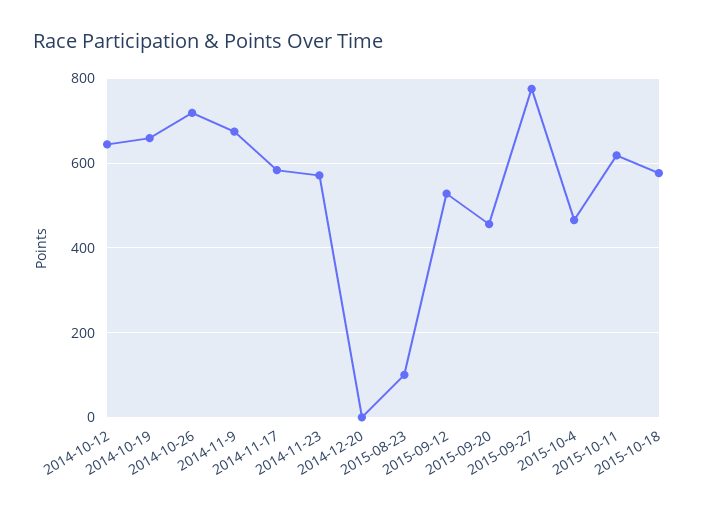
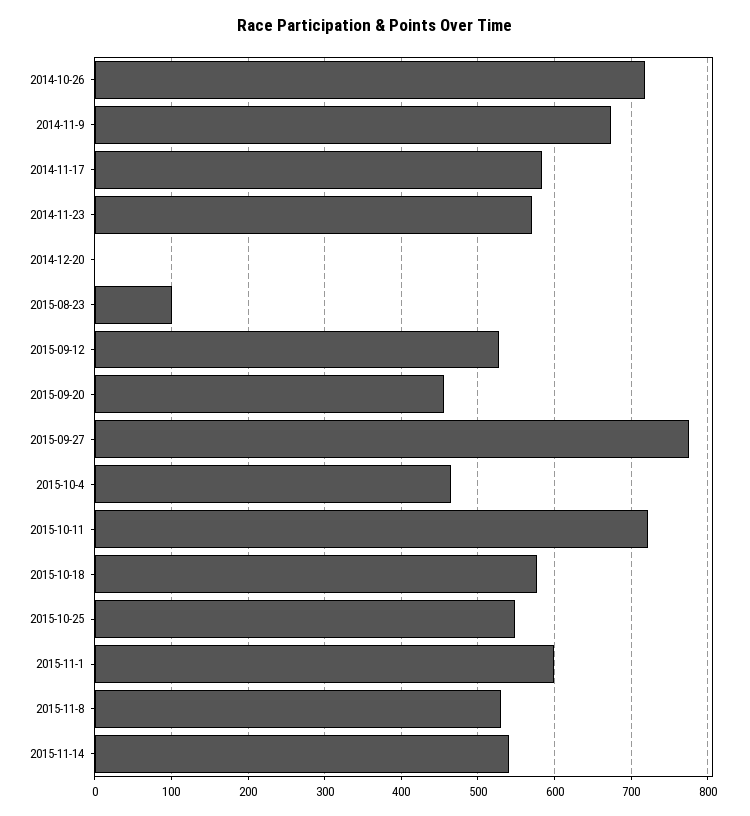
2014-10-12: 640 -> none
2014-10-19: 660 -> none
2015-10-11: 620 -> 720
2015-10-25: none -> 550
2015-11-1: none -> 600
2015-11-8: none -> 530
2015-11-14: none -> 540

